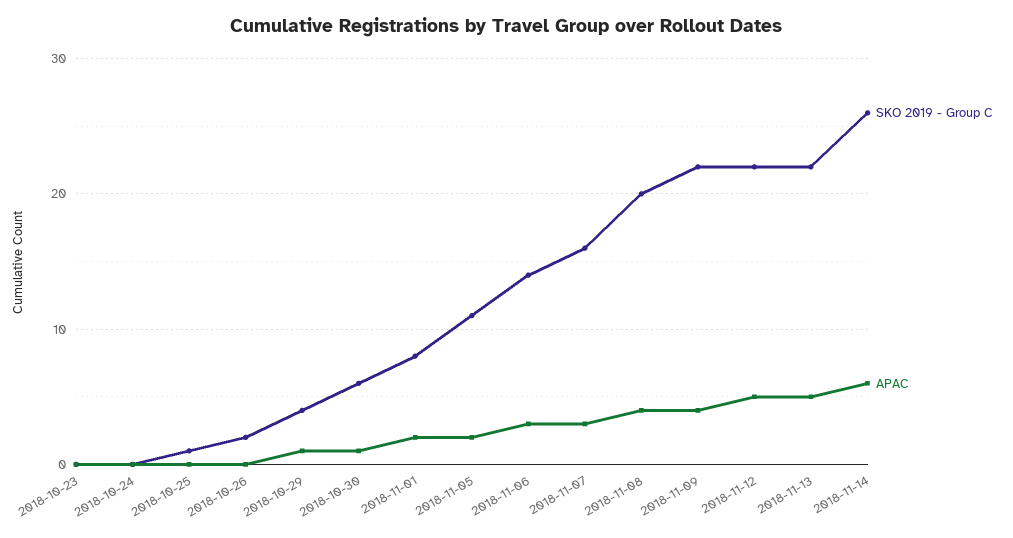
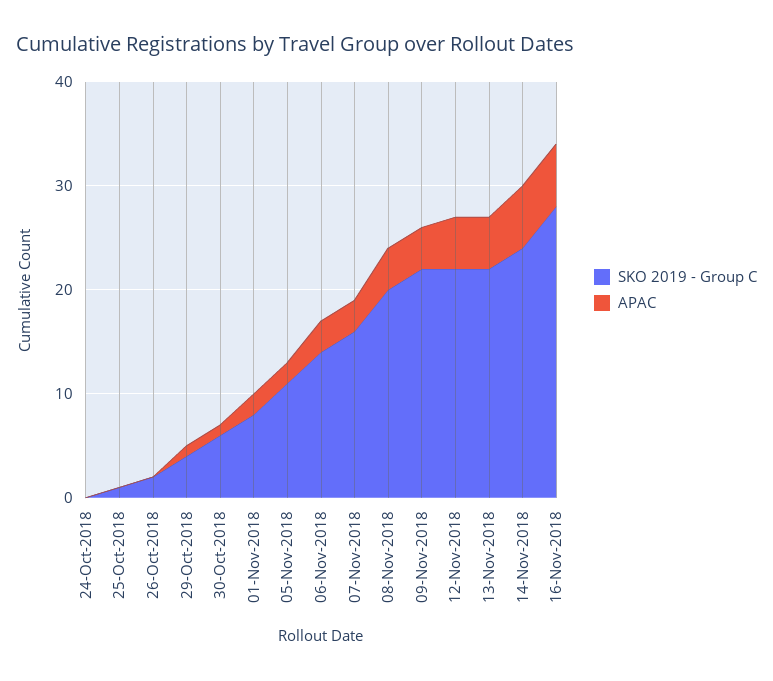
SKO 2019 - Group C, 2018-10-23: 0 -> none
APAC, 2018-10-23: 0 -> none
SKO 2019 - Group C, 2018-11-14: 26 -> 24
SKO 2019 - Group C, 16-Nov-2018: none -> 28
APAC, 16-Nov-2018: none -> 6

